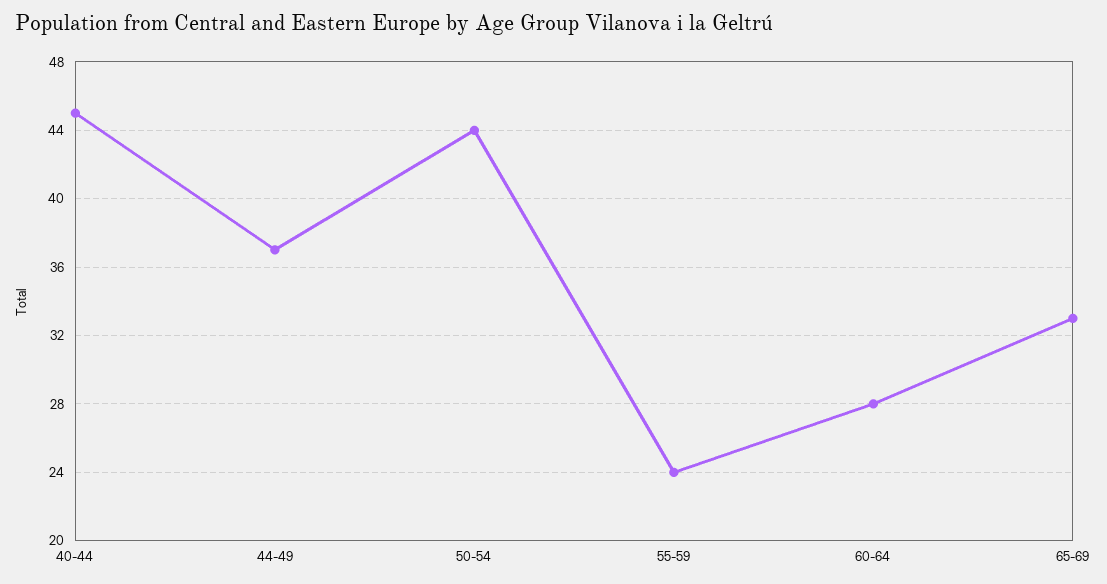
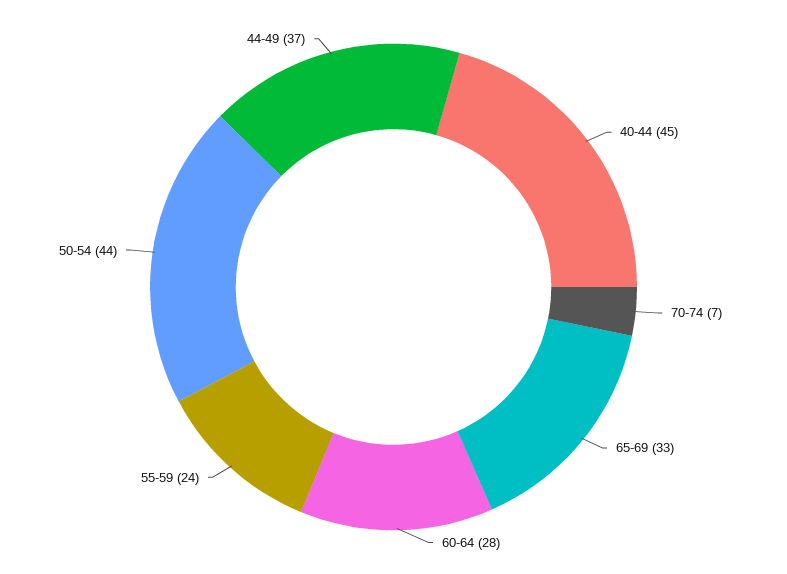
70-74: none -> 7

